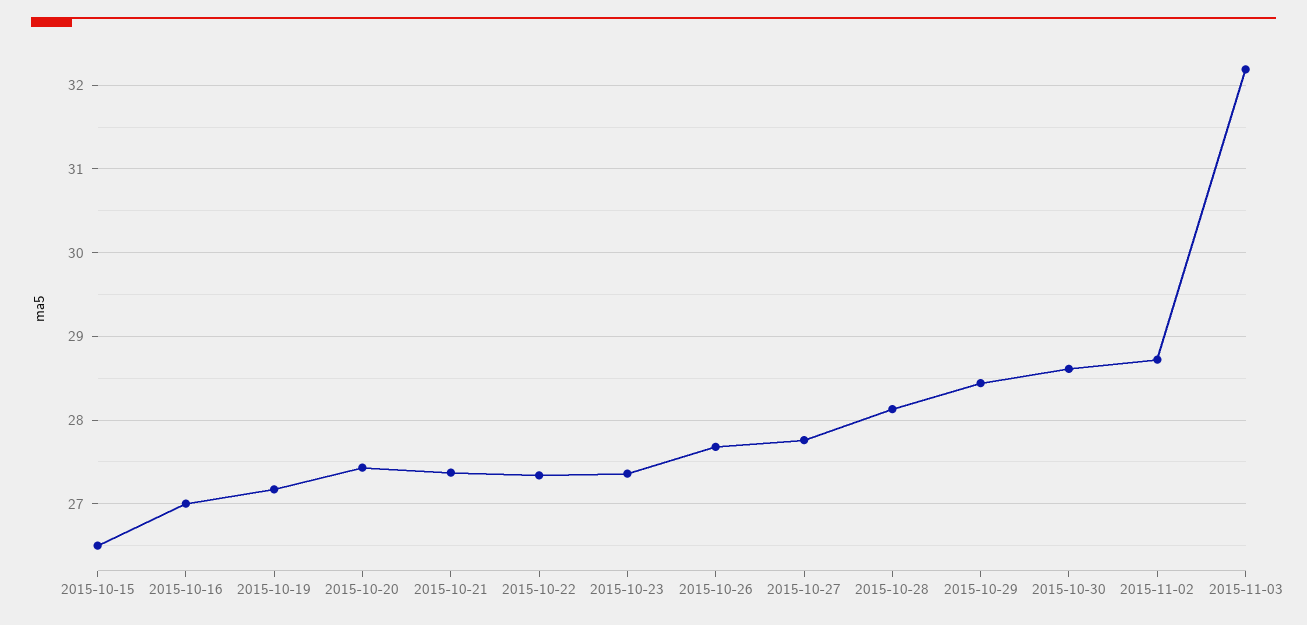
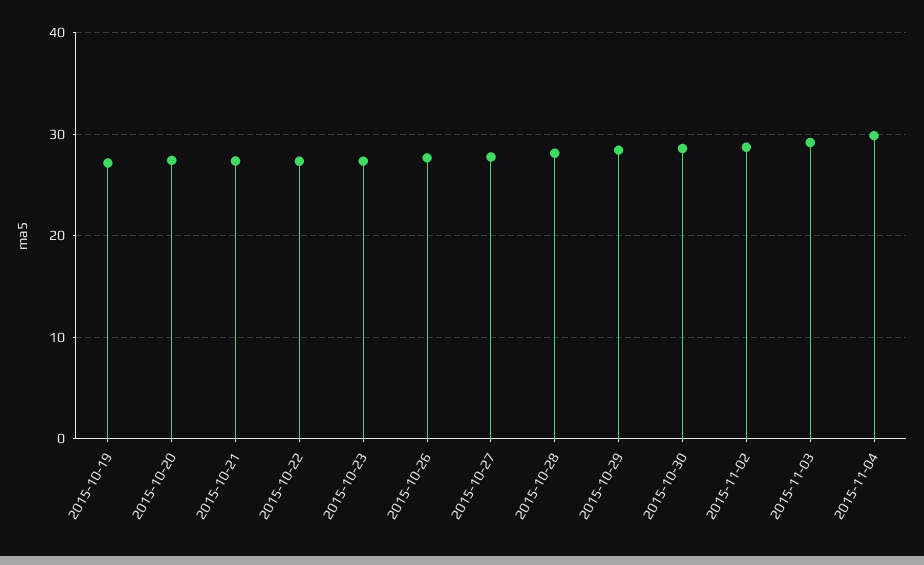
2015-10-15: 26.5 -> none
2015-10-16: 27 -> none
2015-11-03: 32.2 -> 29
2015-11-04: none -> 30

